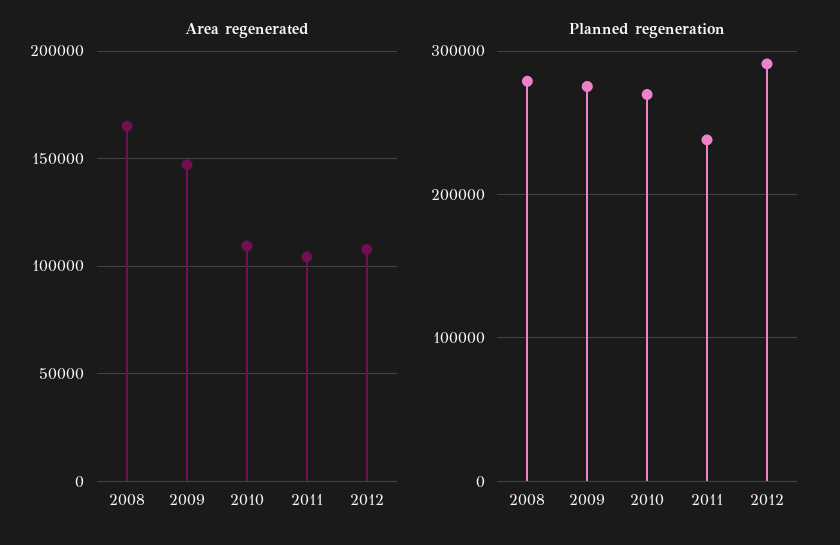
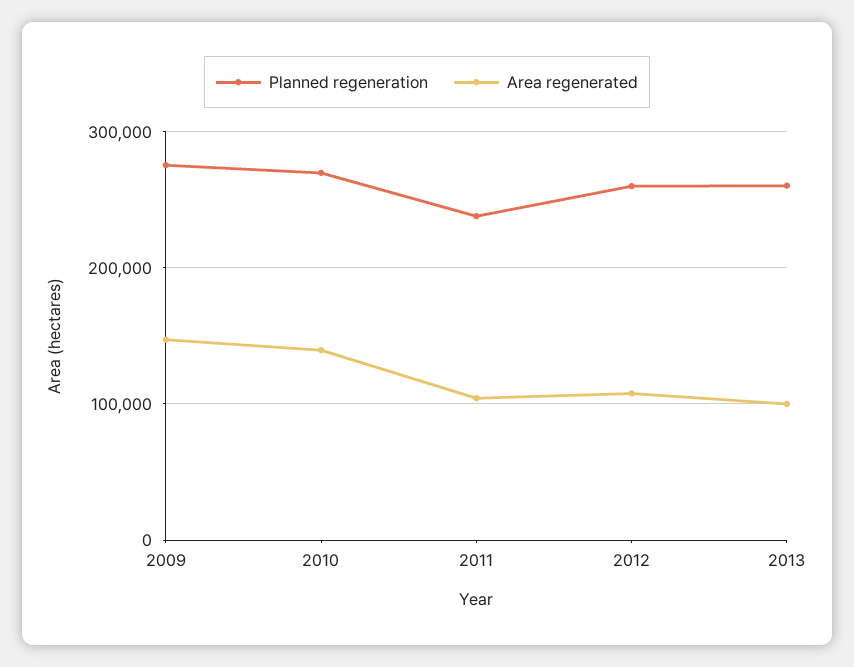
Area regenerated, 2008: 165000 -> none
Area regenerated, 2010: 110000 -> 140000
Planned regeneration, 2008: 280000 -> none
Planned regeneration, 2012: 290000 -> 260000
Planned regeneration, 2013: none -> 260000
Area regenerated, 2013: none -> 100000

